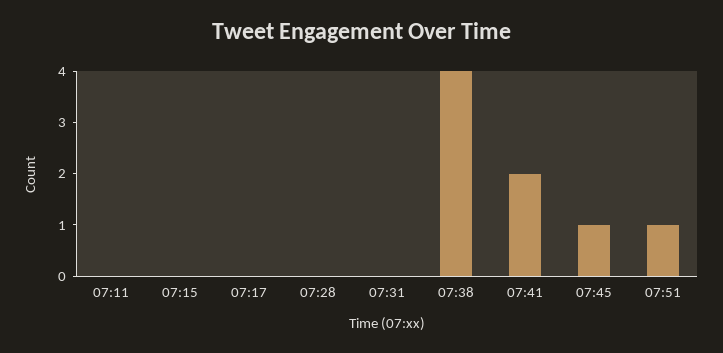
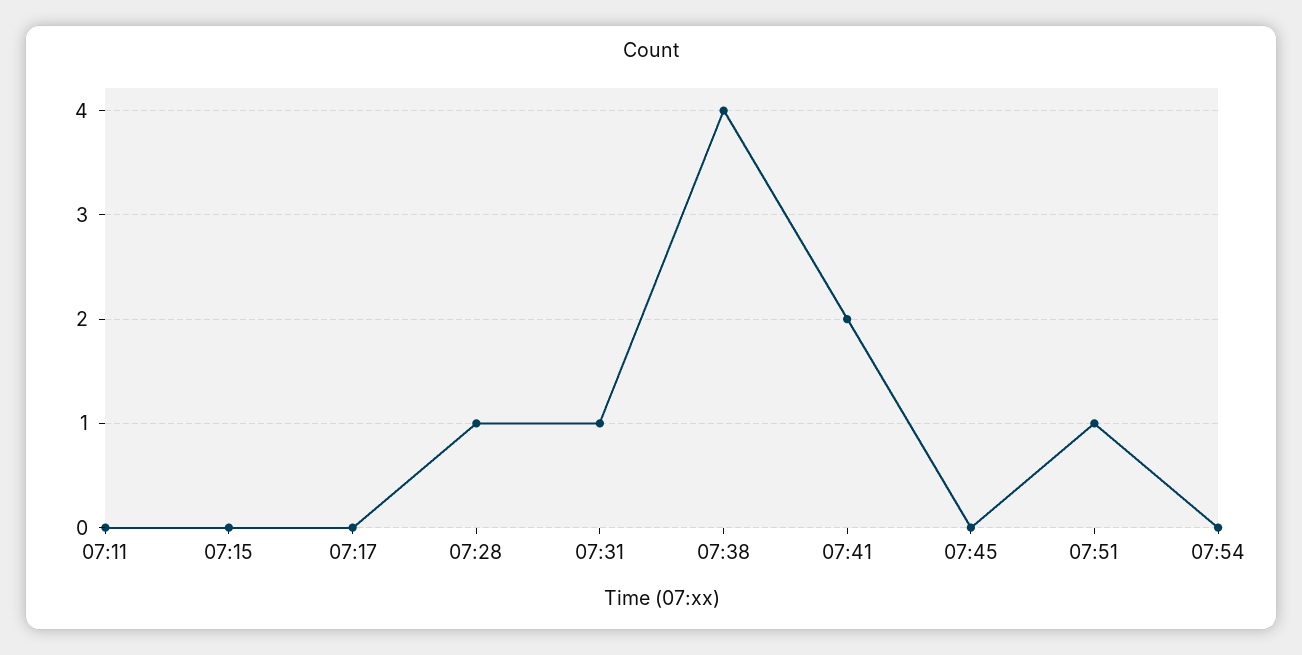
07:28: 0 -> 1
07:31: 0 -> 1
07:45: 1 -> 0
07:54: none -> 0

